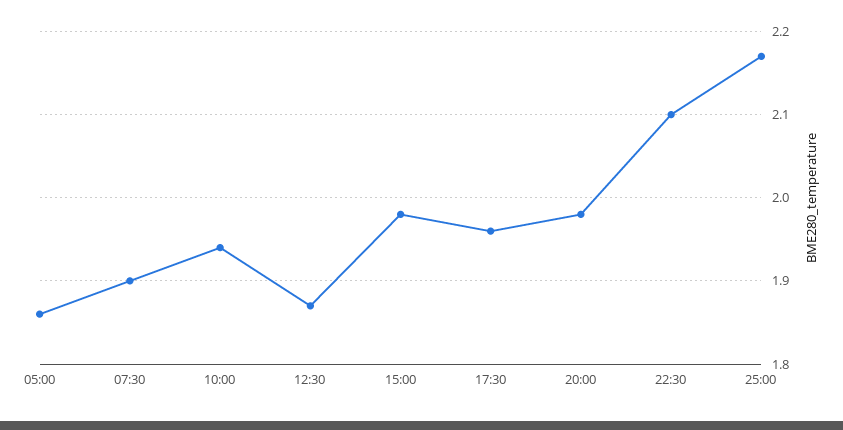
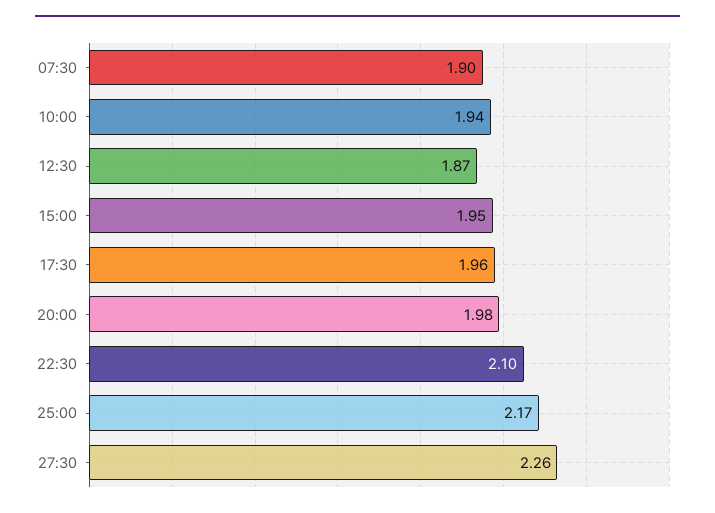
05:00: 1.86 -> none
15:00: 1.98 -> 1.95
27:30: none -> 2.26

